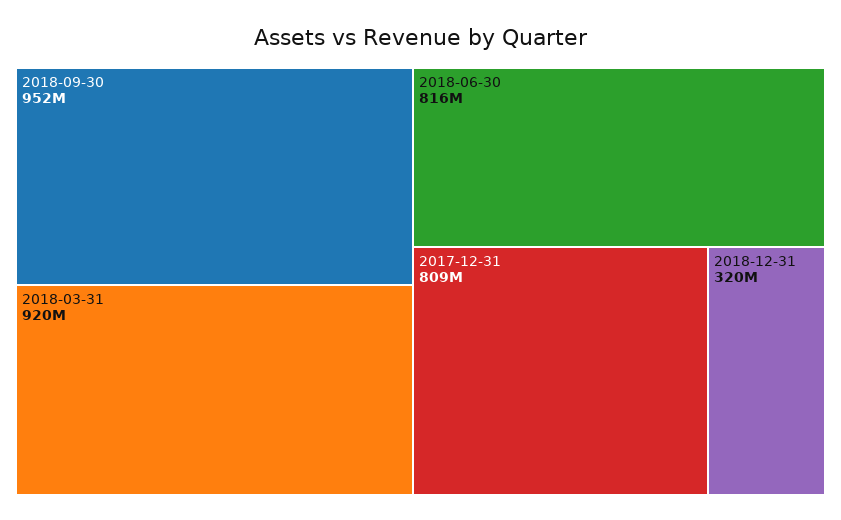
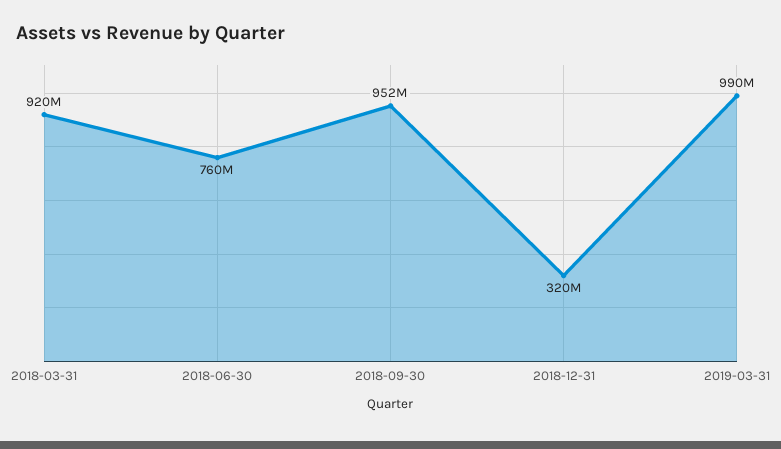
2018-06-30: 816000000 -> 760000000
2017-12-31: 809000000 -> none
2019-03-31: none -> 990000000

